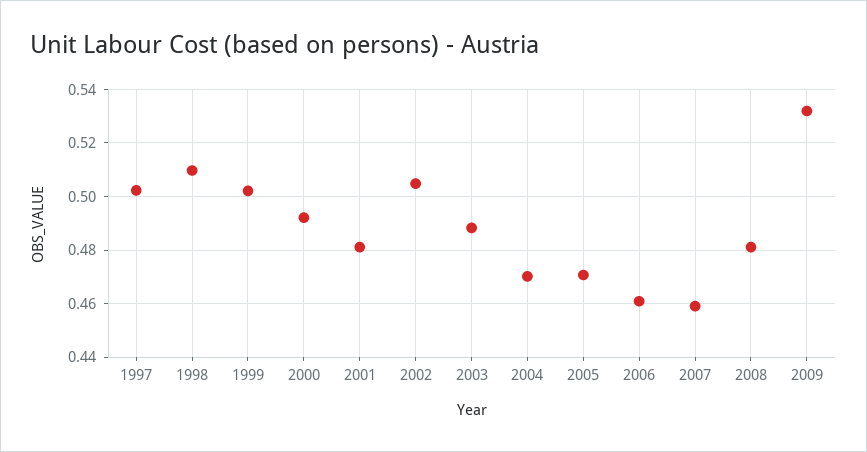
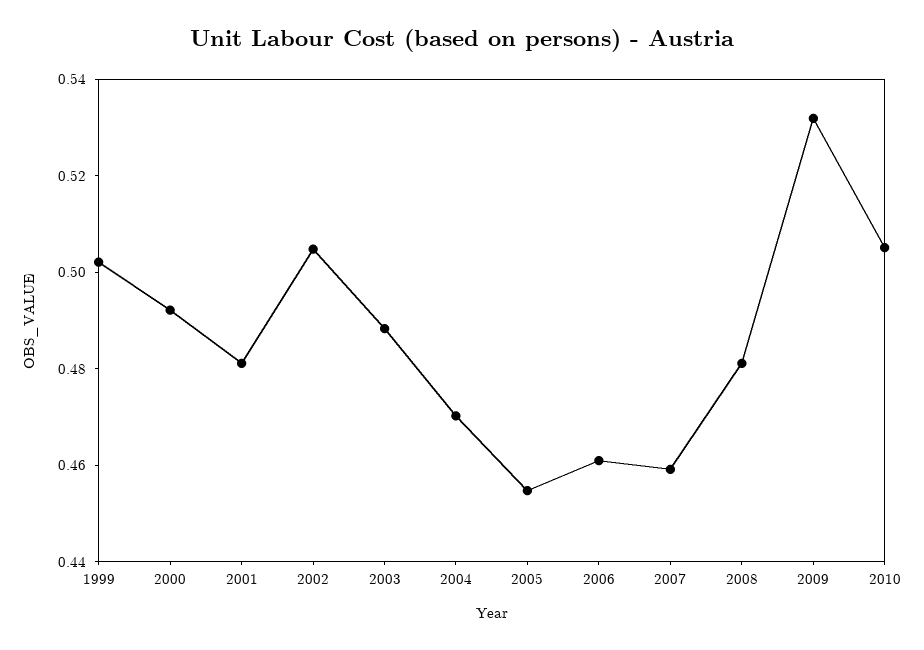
1997: 0.5025 -> none
1998: 0.51 -> none
2005: 0.47 -> 0.455
2010: none -> 0.505

